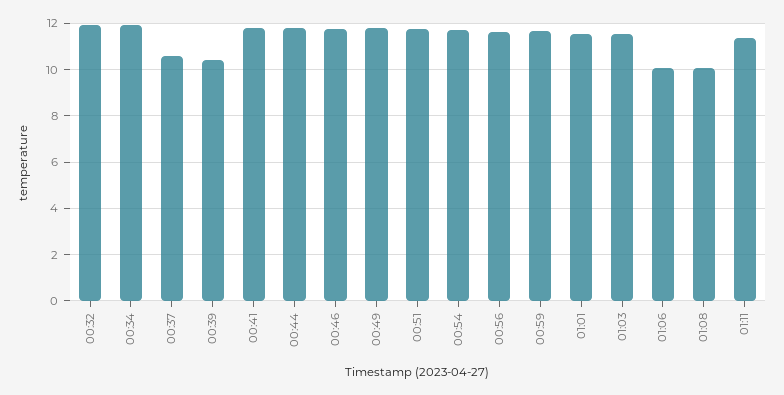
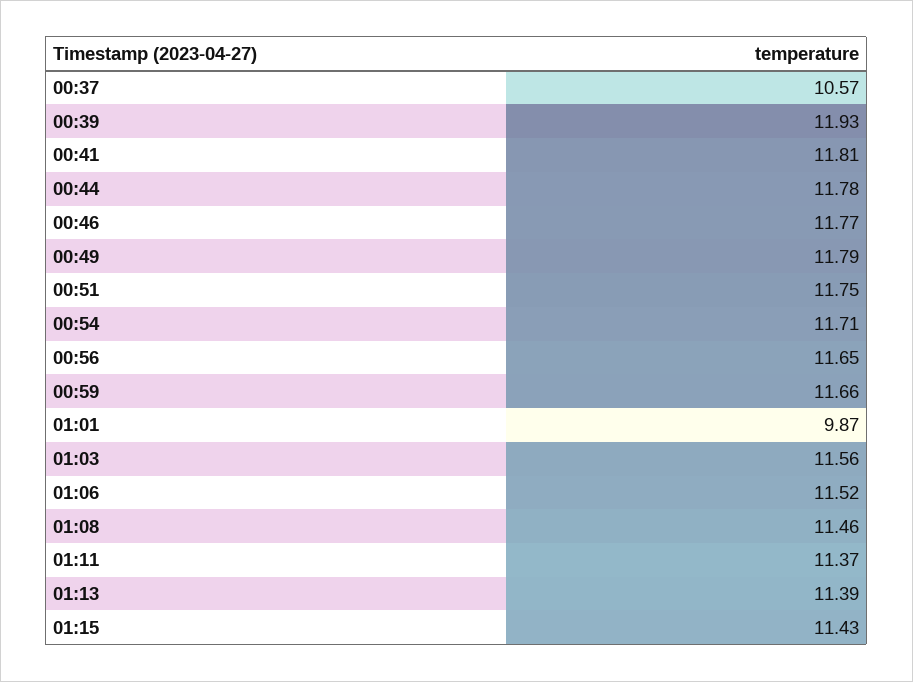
00:32: 12 -> none
00:34: 12 -> none
00:39: 10.5 -> 11.93
01:01: 11.5 -> 9.87
01:06: 10 -> 11.52
01:08: 10 -> 11.46
01:13: none -> 11.39
01:15: none -> 11.43

